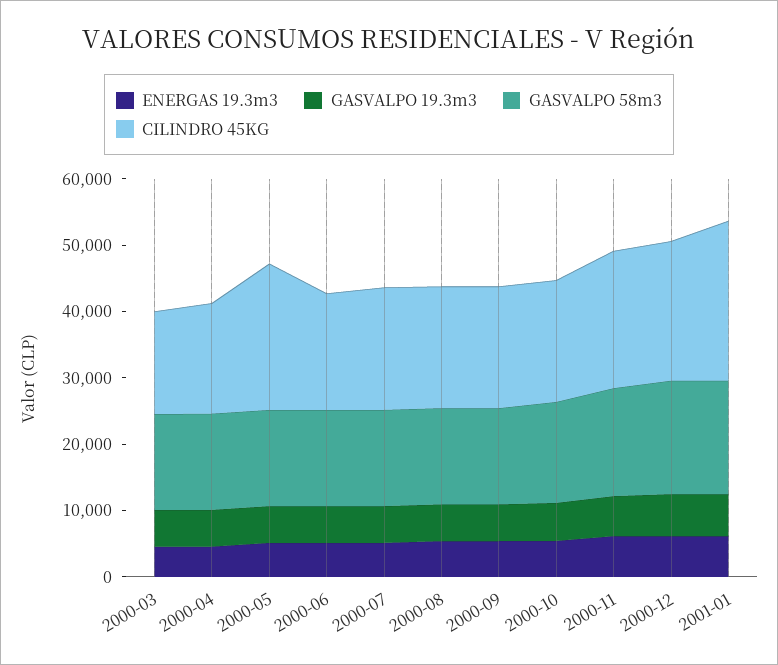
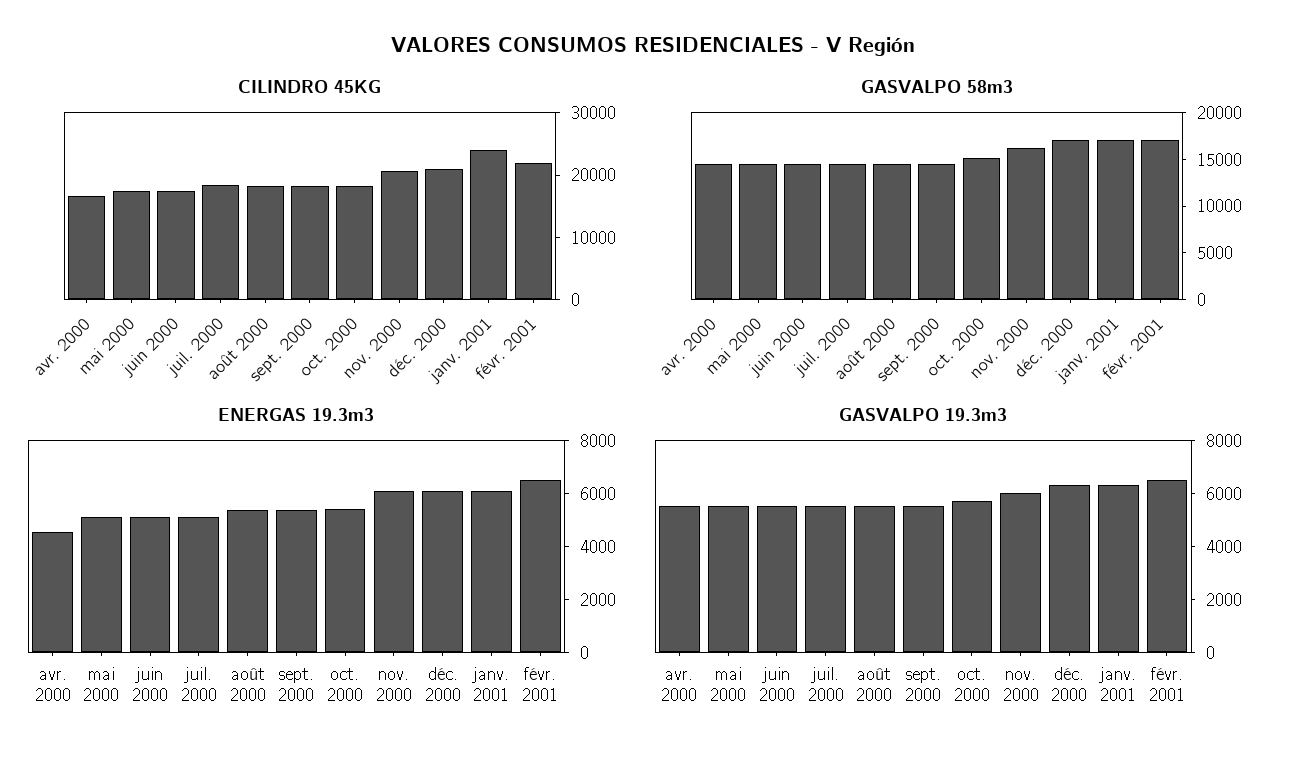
ENERGAS 19.3m3, 2000-03: 4000 -> none
GASVALPO 19.3m3, 2000-03: 6000 -> none
GASVALPO 58m3, 2000-03: 14000 -> none
CILINDRO 45KG, 2000-03: 16000 -> none
CILINDRO 45KG, 2000-05: 22000 -> 18000
CILINDRO 45KG, févr. 2001: none -> 22000
GASVALPO 58m3, févr. 2001: none -> 17000
ENERGAS 19.3m3, févr. 2001: none -> 6500
GASVALPO 19.3m3, févr. 2001: none -> 6500

